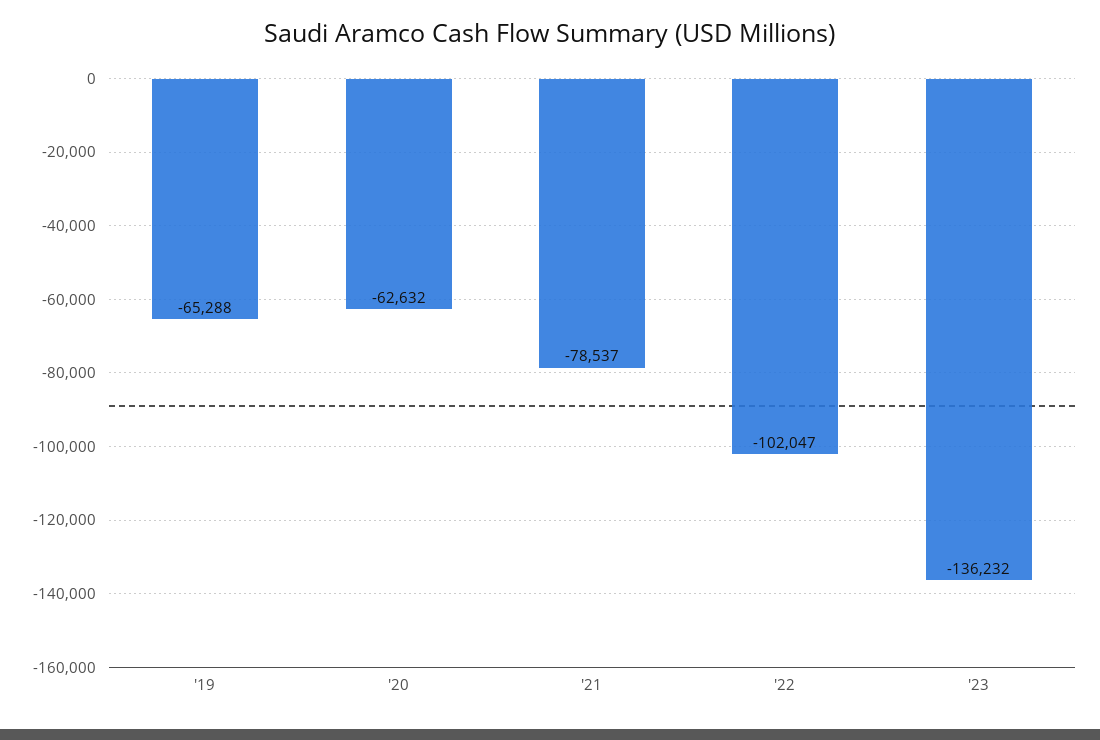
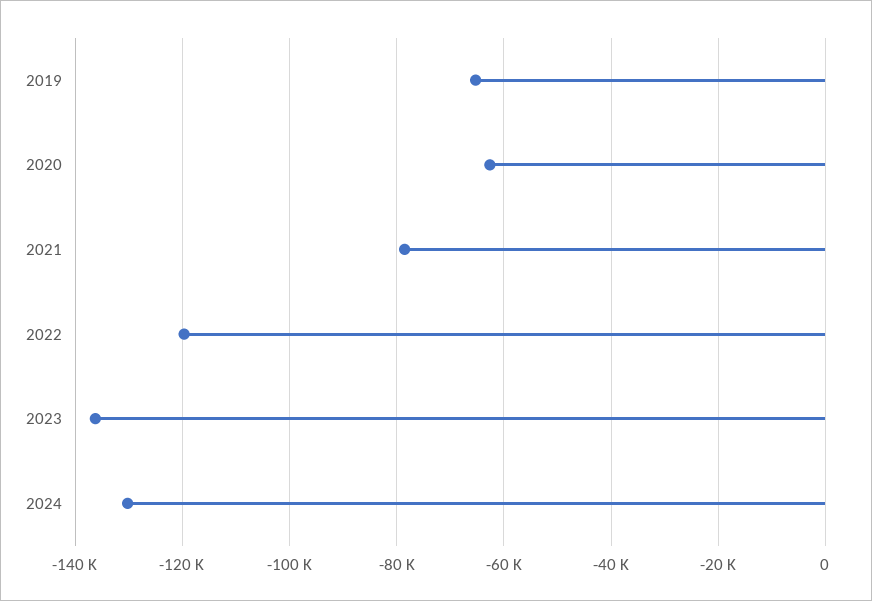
'22: -102047 -> -120000
2024: none -> -130000

